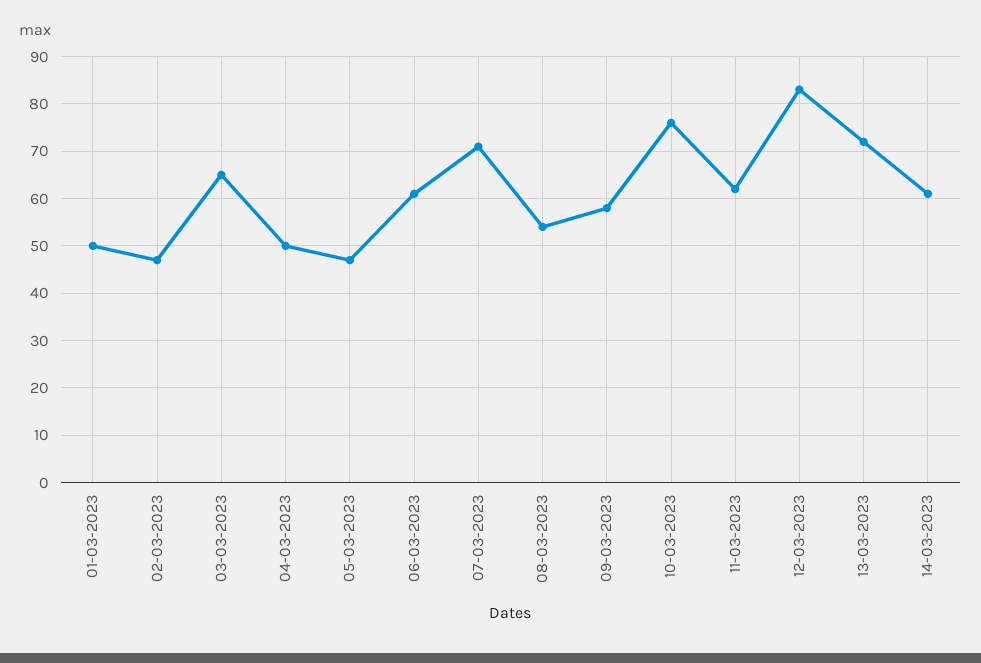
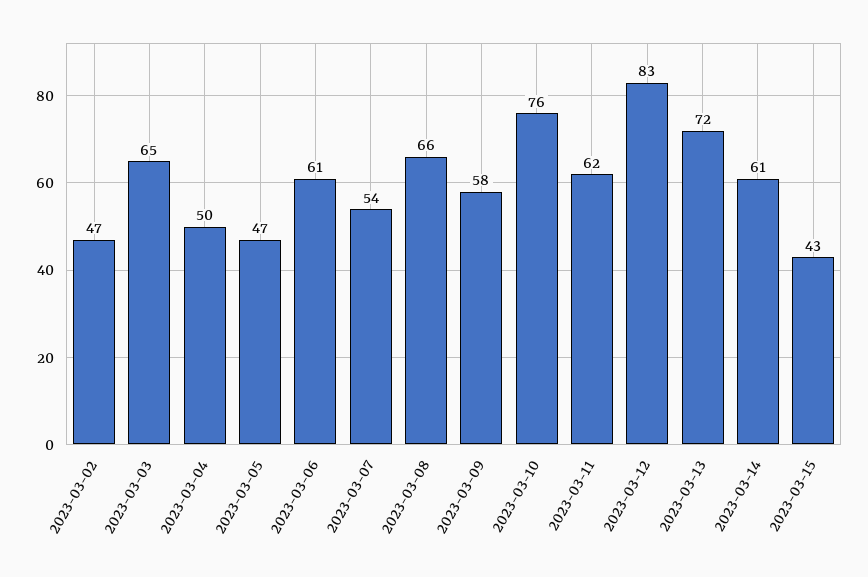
01-03-2023: 50 -> none
07-03-2023: 70 -> 54
08-03-2023: 55 -> 66
2023-03-15: none -> 43

